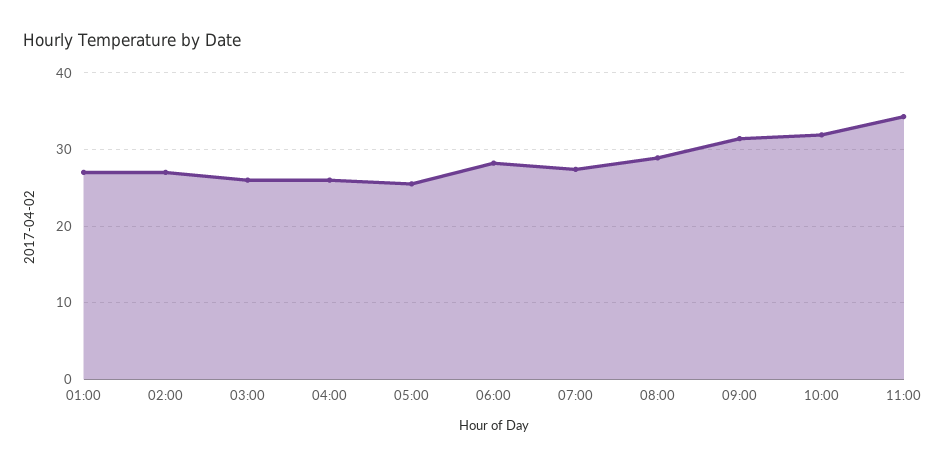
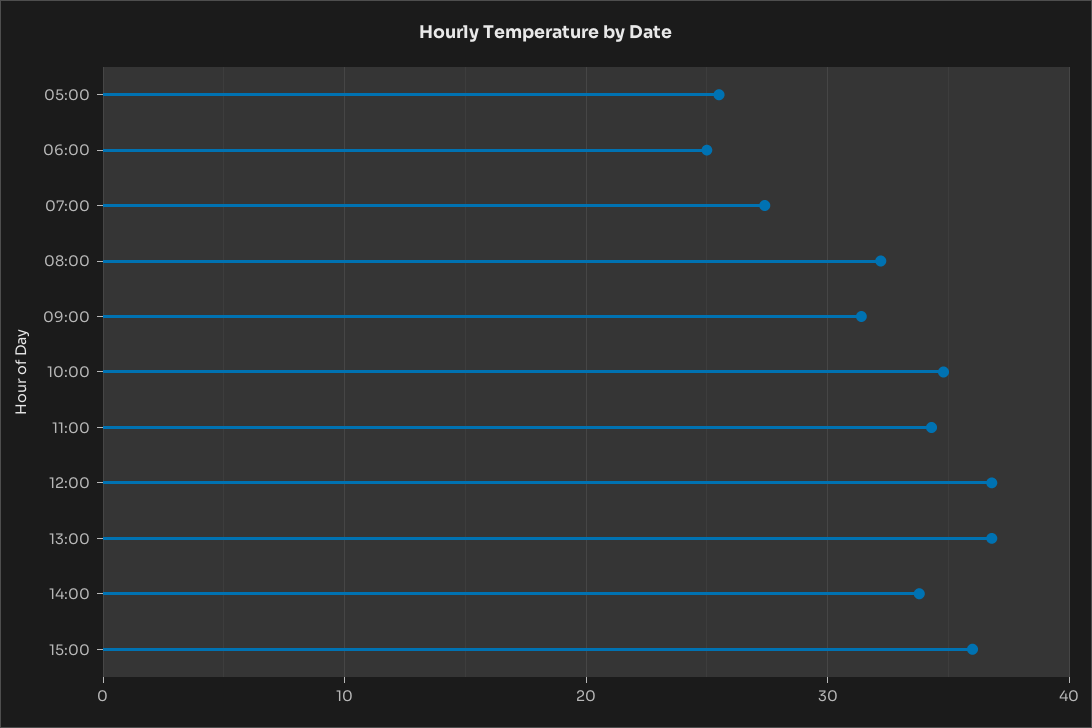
01:00: 27 -> none
02:00: 27 -> none
03:00: 26 -> none
04:00: 26 -> none
06:00: 28 -> 25
08:00: 29 -> 32
10:00: 32 -> 35
12:00: none -> 37
13:00: none -> 37
14:00: none -> 34
15:00: none -> 36

